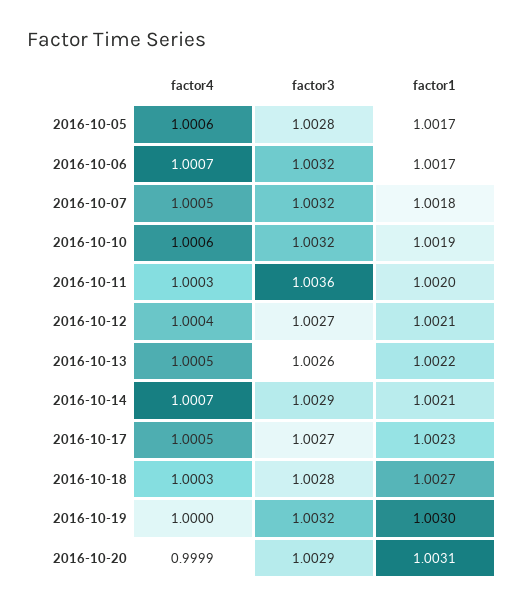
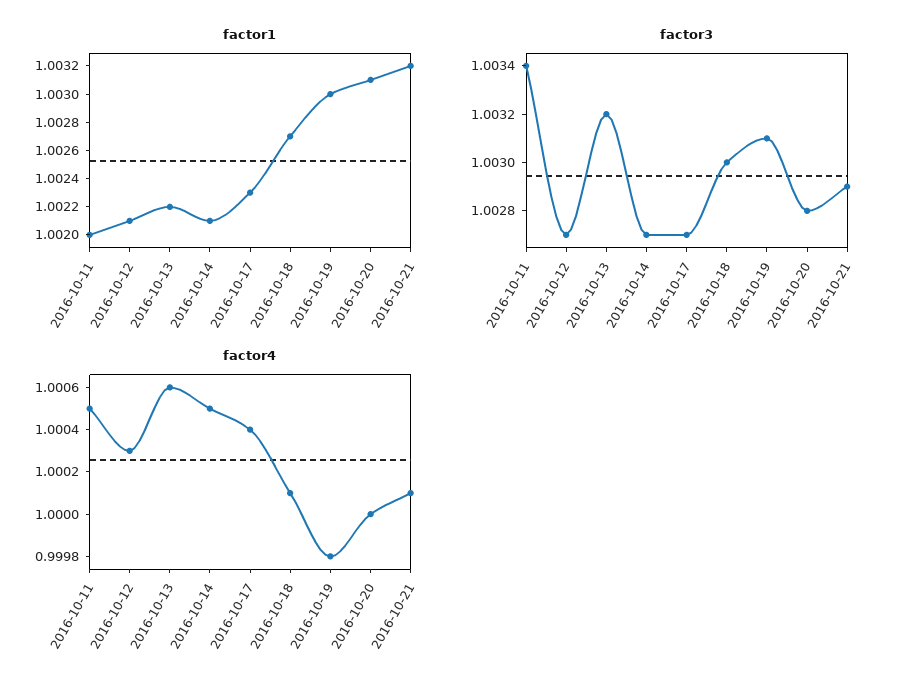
factor4, 2016-10-05: 1.0006 -> none
factor3, 2016-10-05: 1.0028 -> none
factor1, 2016-10-05: 1.0017 -> none
factor4, 2016-10-06: 1.0007 -> none
factor3, 2016-10-06: 1.0032 -> none
factor1, 2016-10-06: 1.0017 -> none
factor4, 2016-10-07: 1.0005 -> none
factor3, 2016-10-07: 1.0032 -> none
factor1, 2016-10-07: 1.0018 -> none
factor4, 2016-10-10: 1.0006 -> none
factor3, 2016-10-10: 1.0032 -> none
factor1, 2016-10-10: 1.0019 -> none
factor4, 2016-10-11: 1.0003 -> 1.0005
factor3, 2016-10-11: 1.0036 -> 1.0034
factor4, 2016-10-12: 1.0004 -> 1.0003
factor4, 2016-10-13: 1.0005 -> 1.0006
factor3, 2016-10-13: 1.0026 -> 1.0032
factor4, 2016-10-14: 1.0007 -> 1.0005
factor3, 2016-10-14: 1.0029 -> 1.0027
factor4, 2016-10-17: 1.0005 -> 1.0004
factor4, 2016-10-18: 1.0003 -> 1.0001
factor3, 2016-10-18: 1.0028 -> 1.003
factor4, 2016-10-19: 1 -> 0.9998
factor3, 2016-10-19: 1.0032 -> 1.0031
factor4, 2016-10-20: 0.9999 -> 1
factor3, 2016-10-20: 1.0029 -> 1.0028
factor1, 2016-10-21: none -> 1.0032
factor3, 2016-10-21: none -> 1.0029
factor4, 2016-10-21: none -> 1.0001

